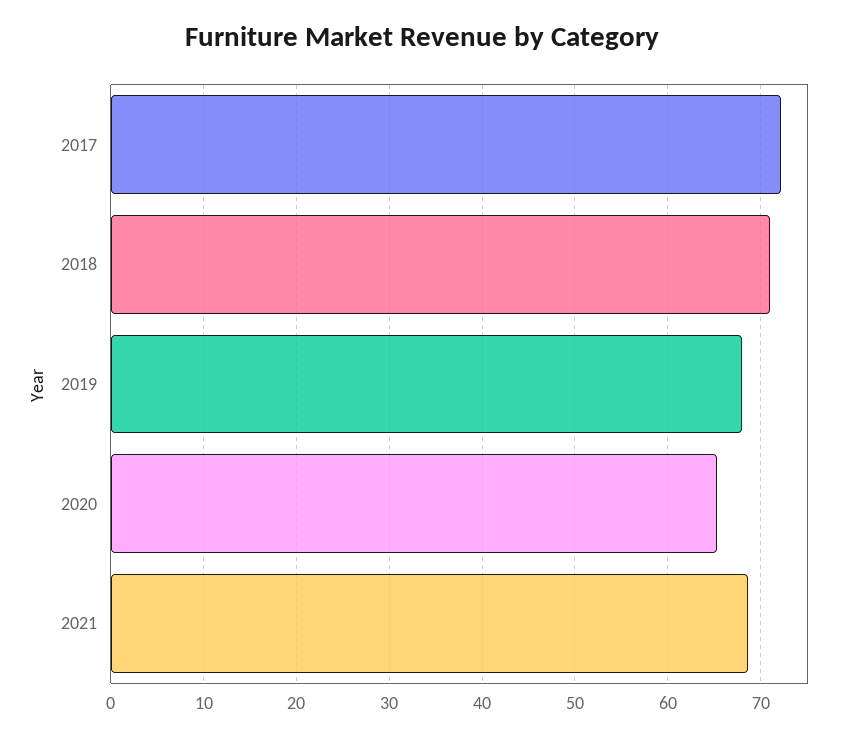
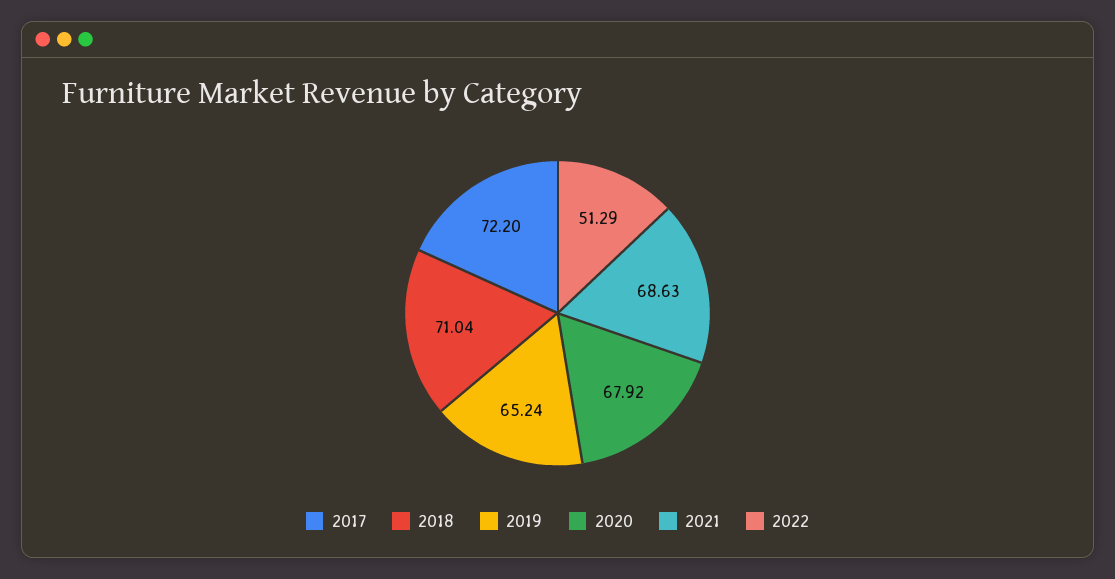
2019: 68 -> 65.24
2020: 65 -> 67.92
2022: none -> 51.29

